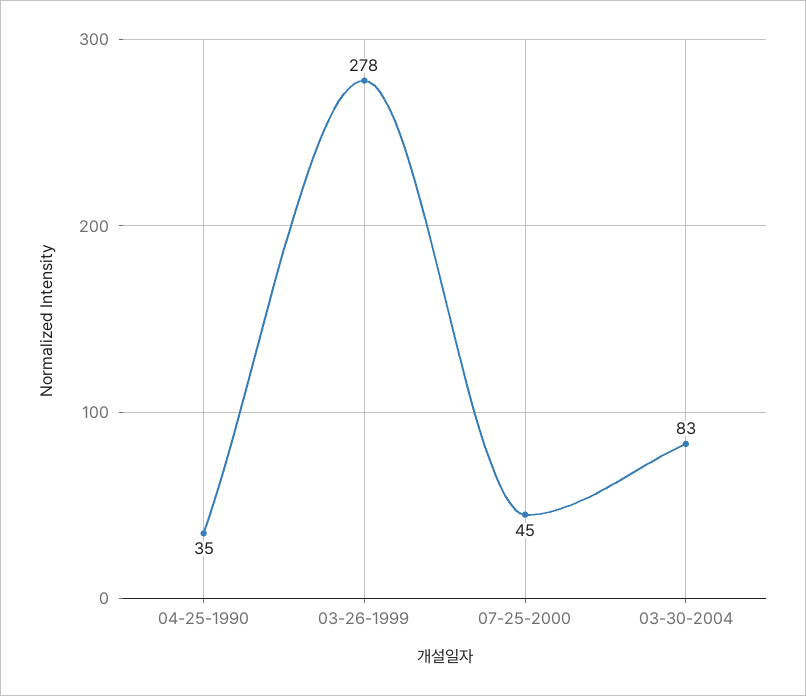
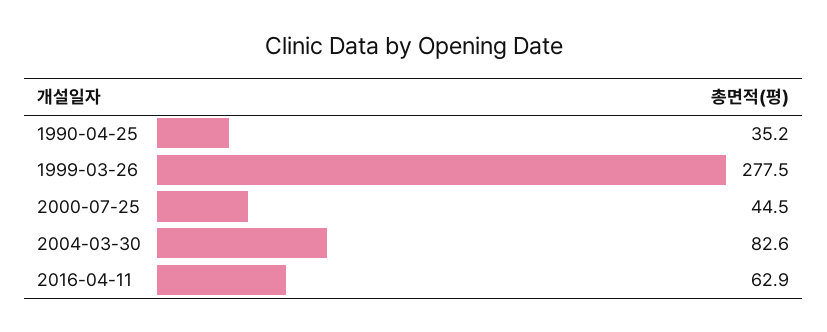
2016-04-11: none -> 62.9

